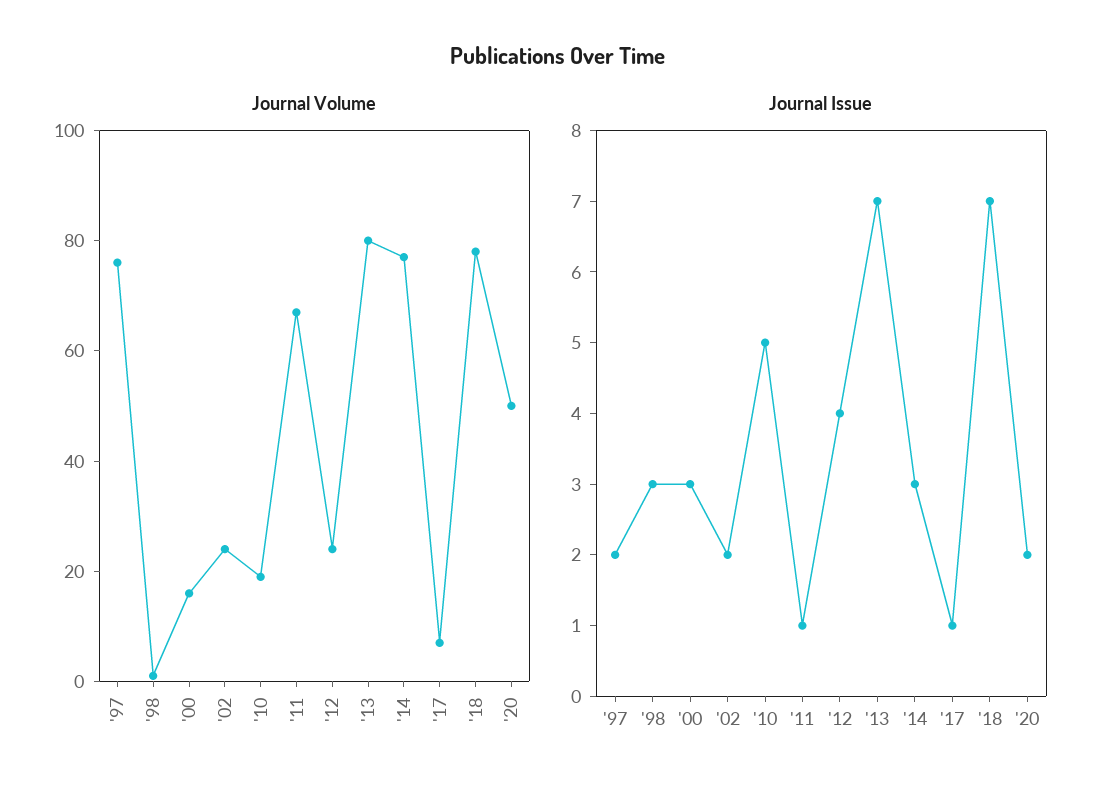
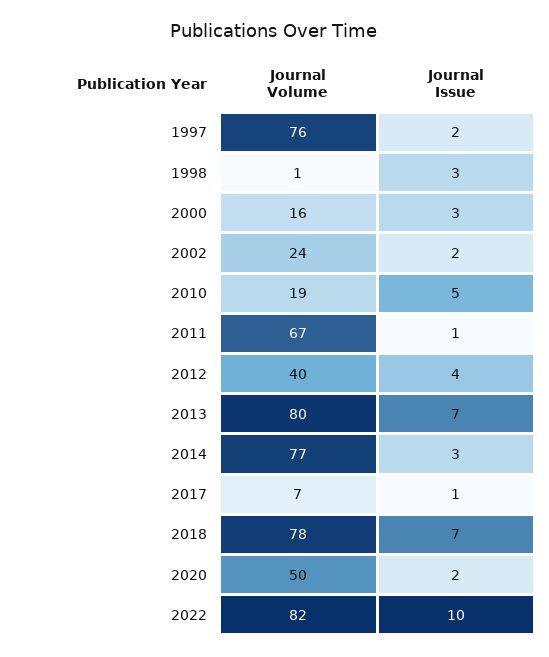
Journal Volume, '12: 25 -> 40
Journal Volume, 2022: none -> 82
Journal Issue, 2022: none -> 10

